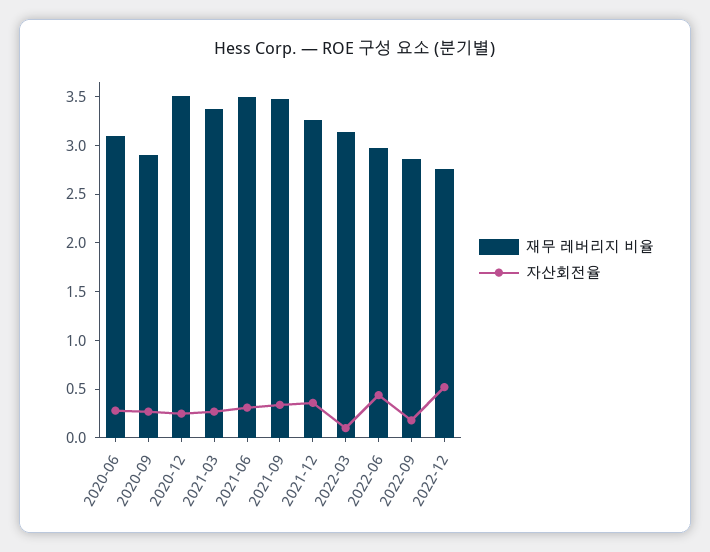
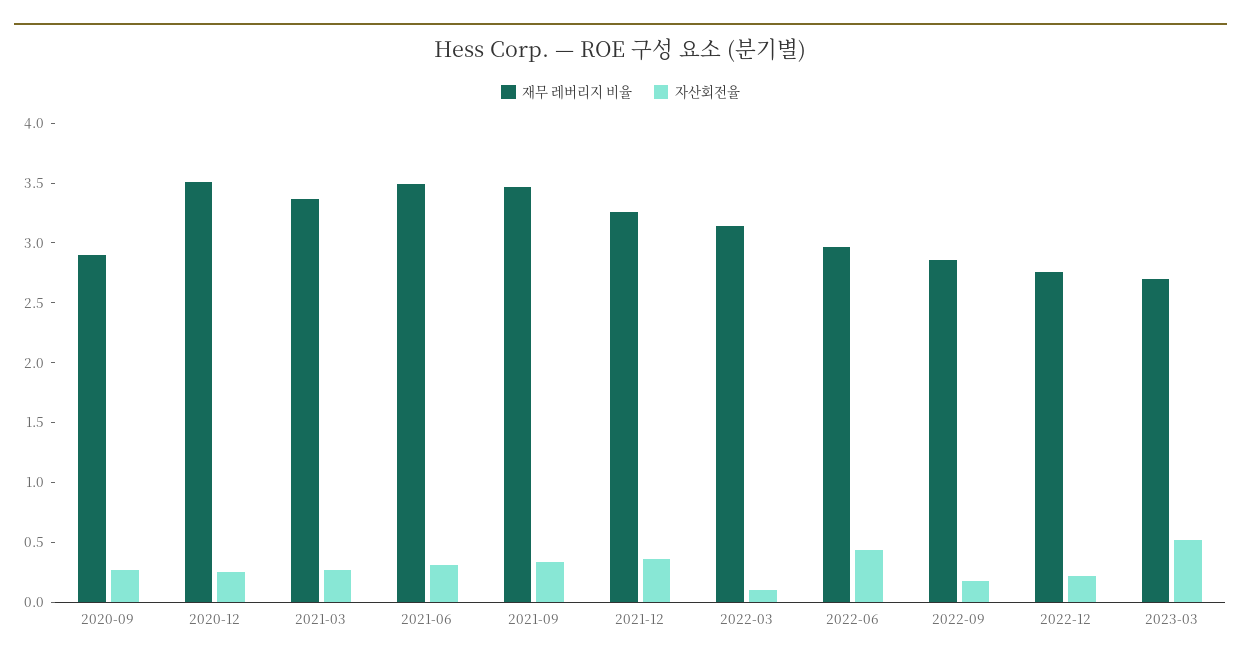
재무 레버리지 비율, 2020-06: 3.1 -> none
자산회전율, 2020-06: 0.3 -> none
자산회전율, 2022-12: 0.5 -> 0.2
재무 레버리지 비율, 2023-03: none -> 2.7
자산회전율, 2023-03: none -> 0.5

